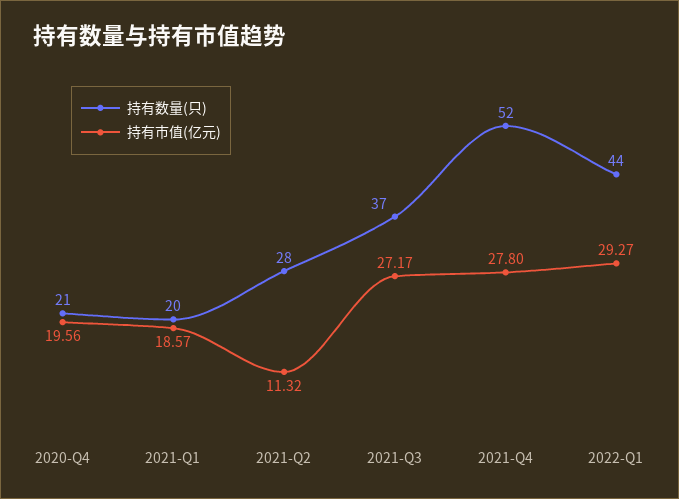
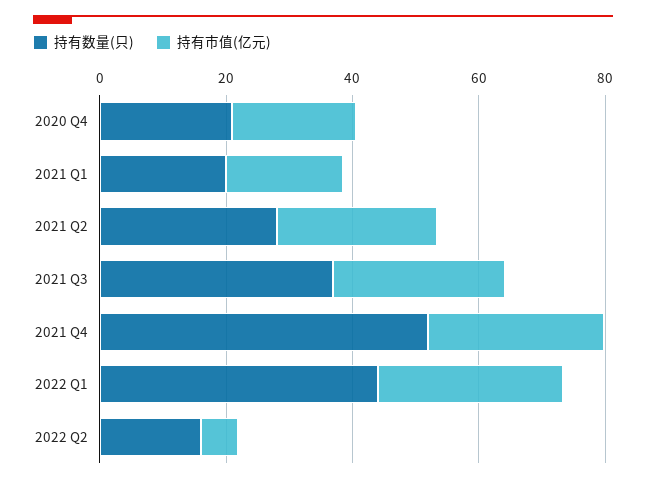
持有市值(亿元), 2021-Q2: 11.32 -> 25
持有数量(只), 2022 Q2: none -> 15
持有市值(亿元), 2022 Q2: none -> 5

